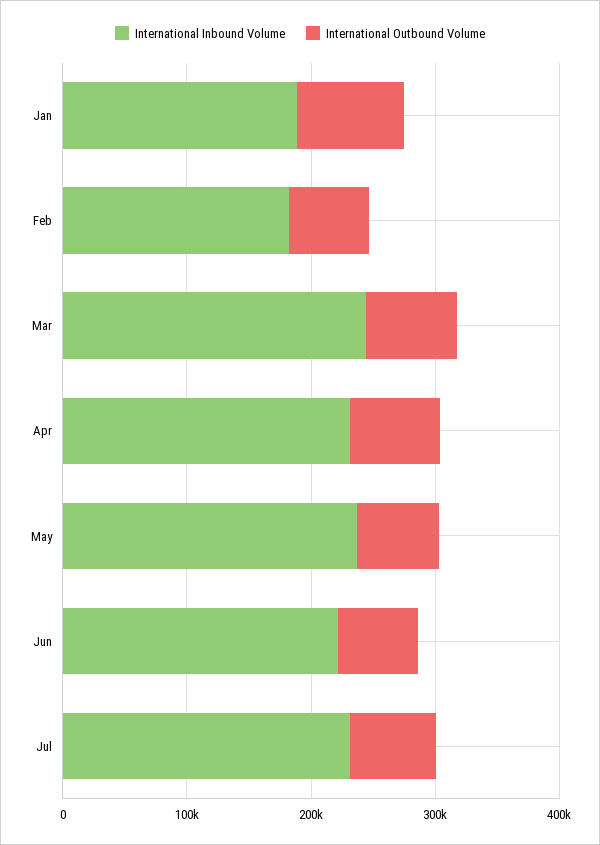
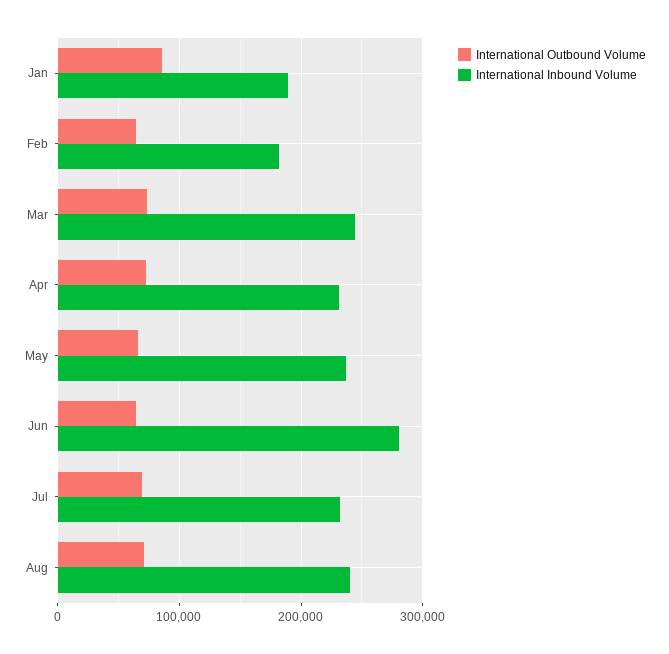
International Inbound Volume, Jun: 220000 -> 280000
International Outbound Volume, Aug: none -> 70000
International Inbound Volume, Aug: none -> 240000

